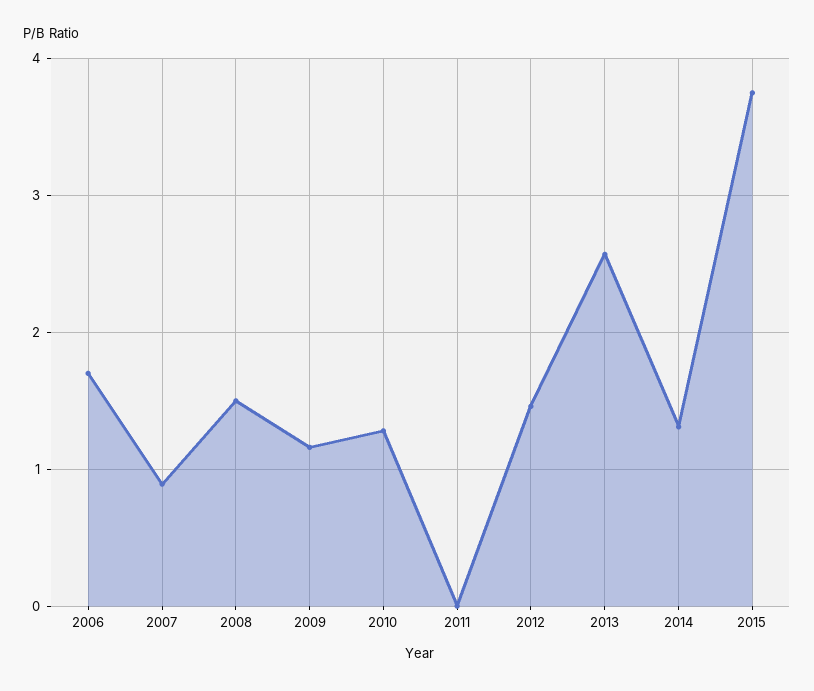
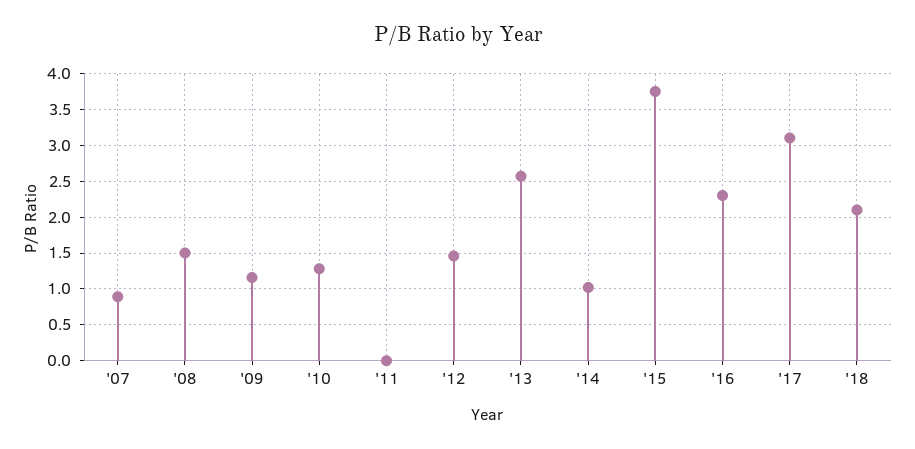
2006: 1.7 -> none
2014: 1.3 -> 1
'16: none -> 2.3
'17: none -> 3.1
'18: none -> 2.1

